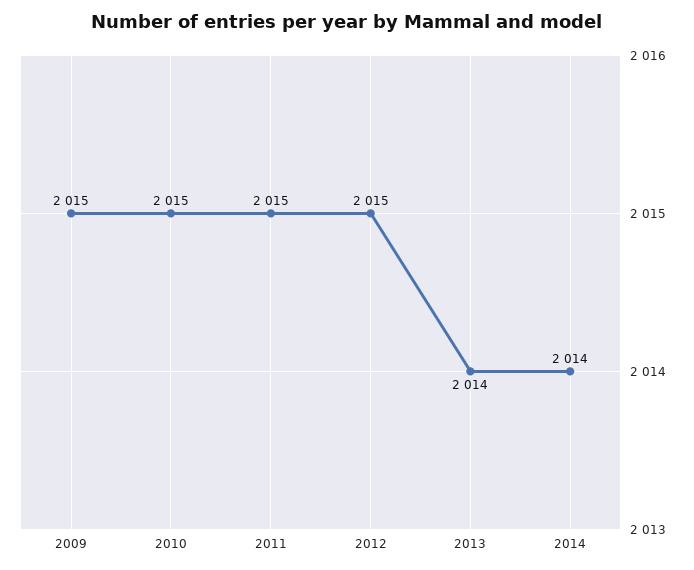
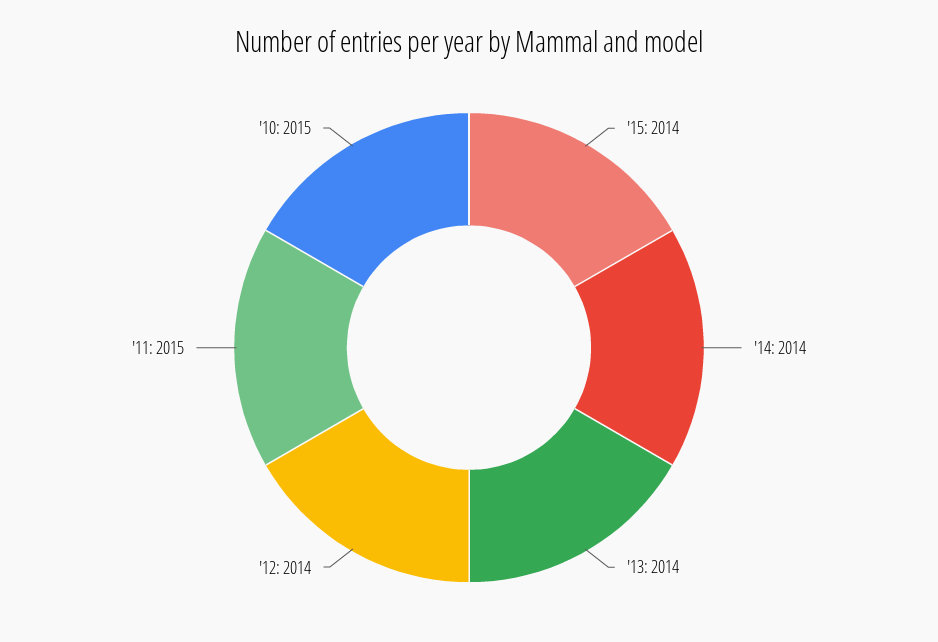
2009: 2015 -> none
2012: 2015 -> 2014
'15: none -> 2014

